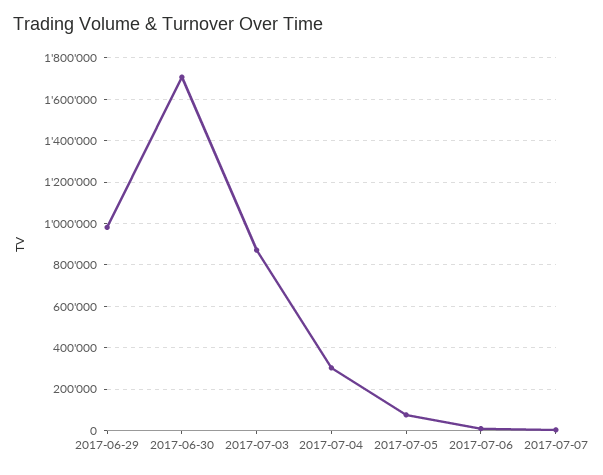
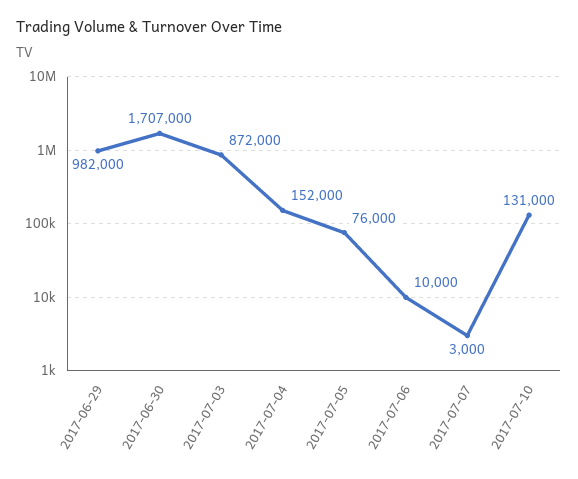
2017-07-04: 300000 -> 152000
2017-07-10: none -> 131000

